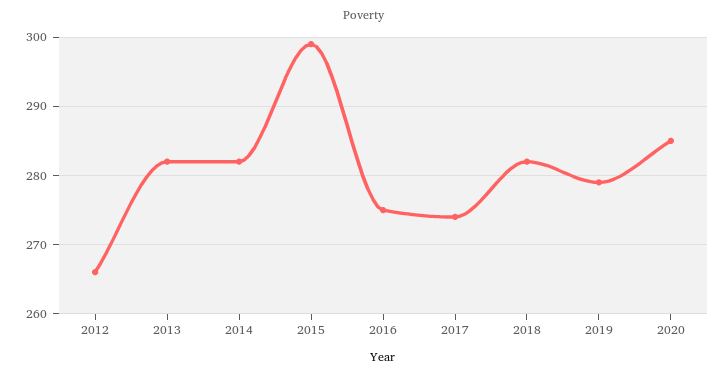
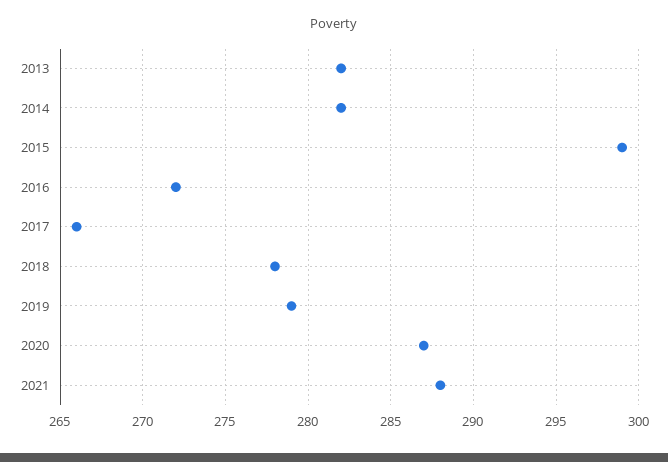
2012: 266 -> none
2016: 275 -> 272
2017: 274 -> 266
2018: 282 -> 278
2020: 285 -> 287
2021: none -> 288

